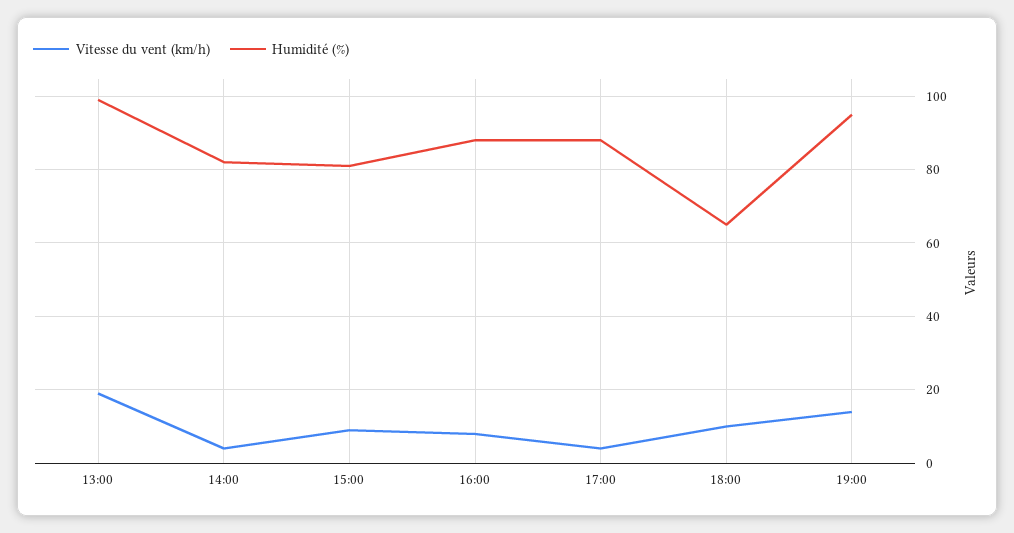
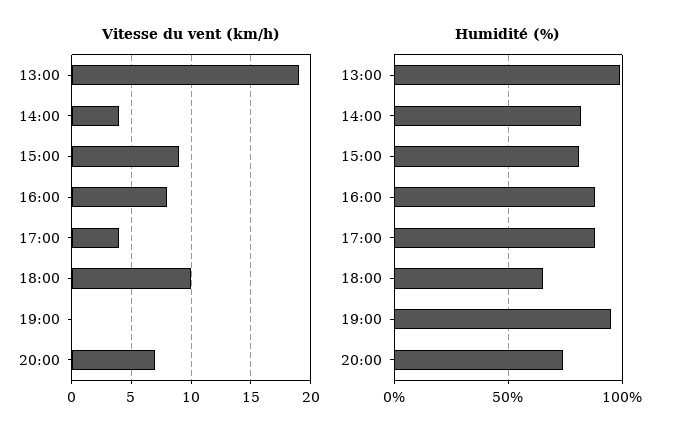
Vitesse du vent (km/h), 19:00: 15 -> 0
Vitesse du vent (km/h), 20:00: none -> 7
Humidité (%), 20:00: none -> 75

